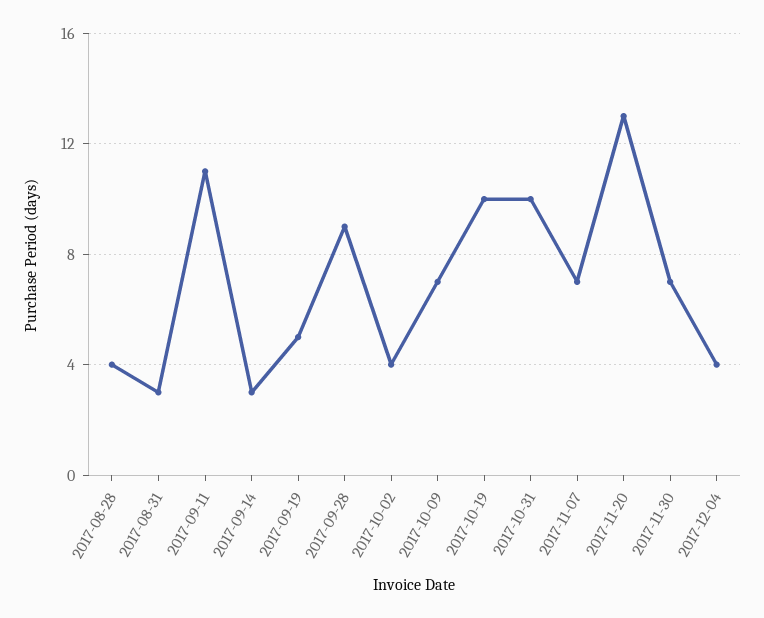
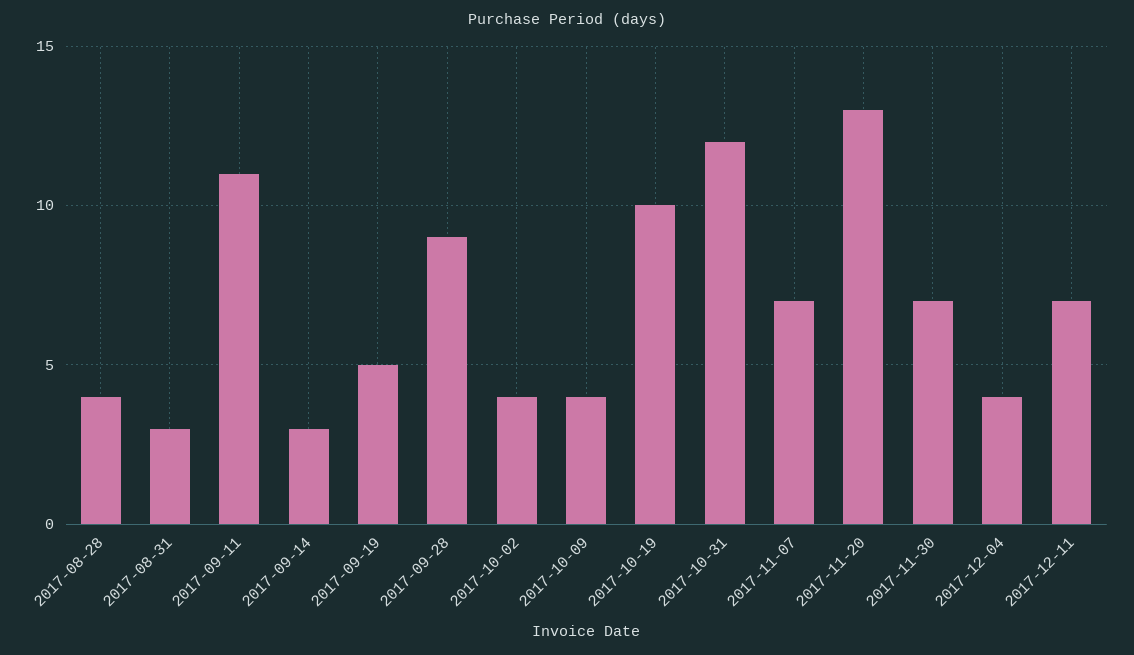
2017-10-09: 7 -> 4
2017-10-31: 10 -> 12
2017-12-11: none -> 7

